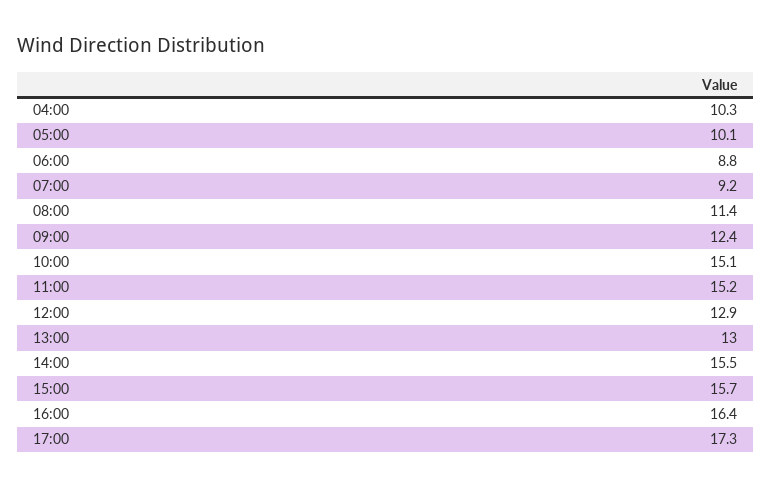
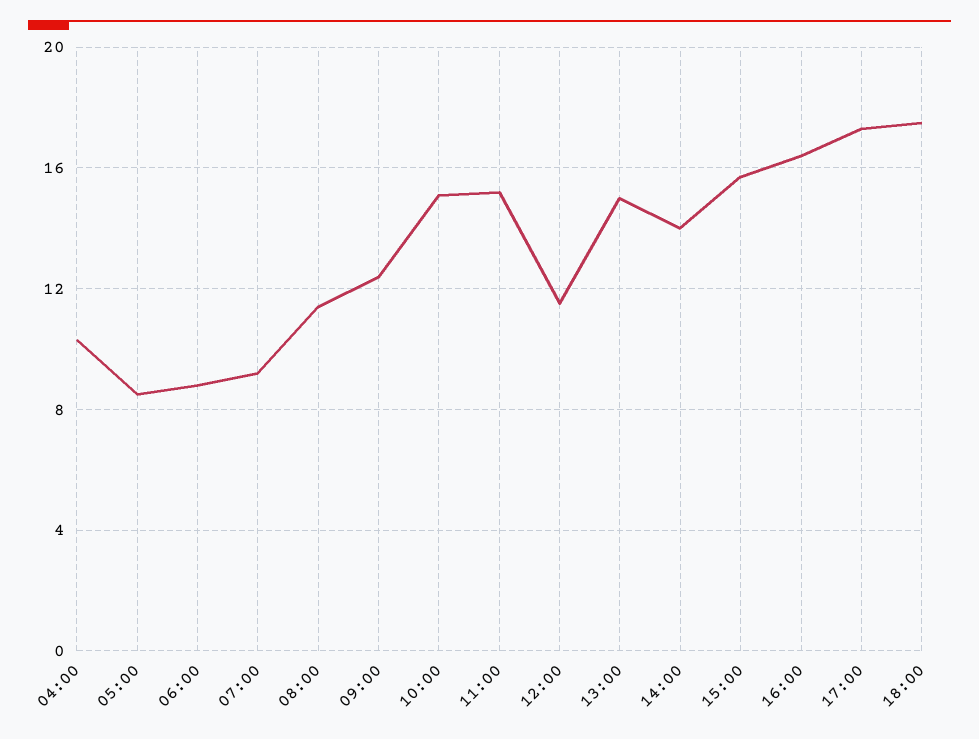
05:00: 10.1 -> 8.5
12:00: 12.9 -> 11.5
13:00: 13 -> 15
14:00: 15.5 -> 14
18:00: none -> 17.5

